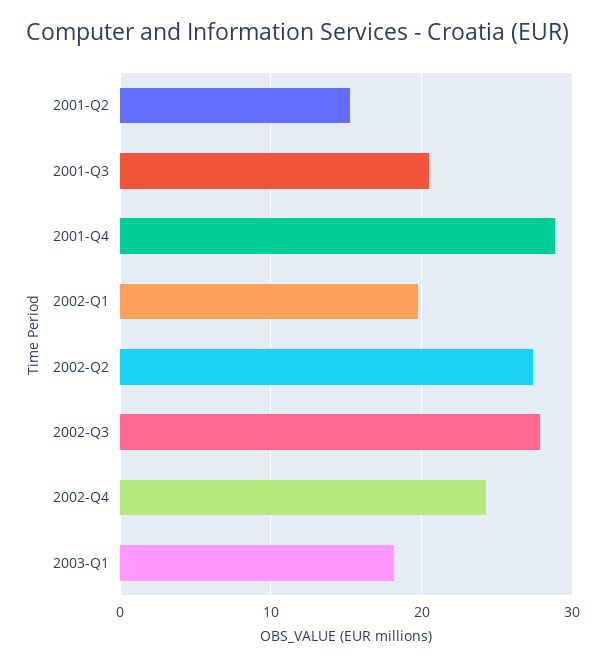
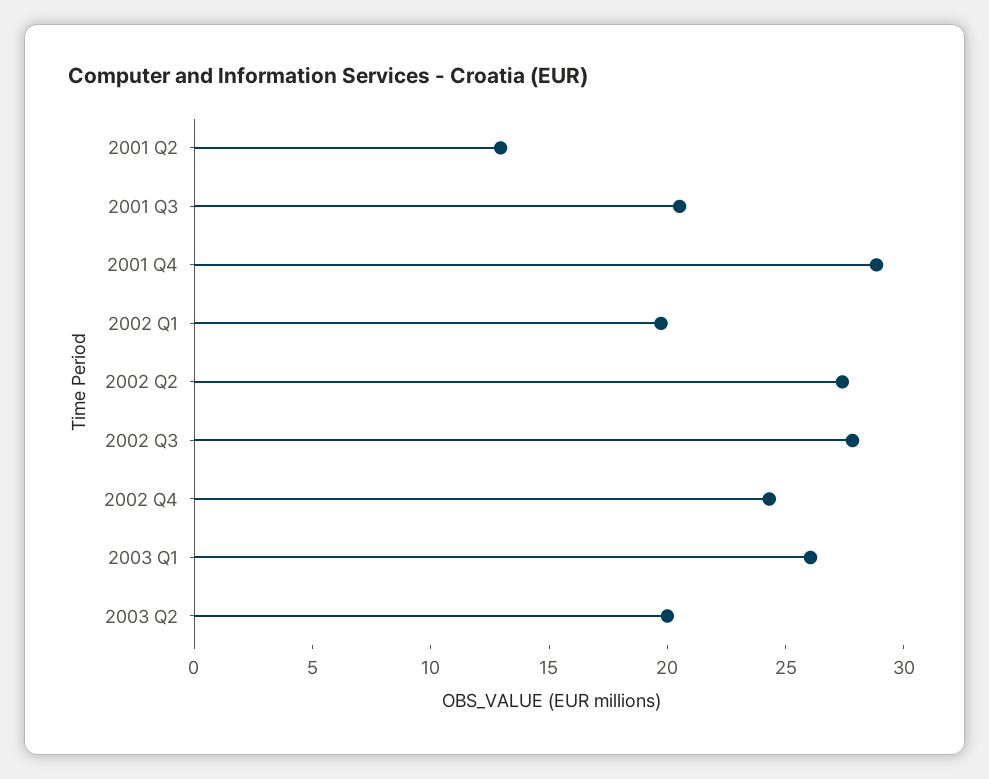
2001-Q2: 15 -> 13
2003-Q1: 18 -> 26
2003 Q2: none -> 20

